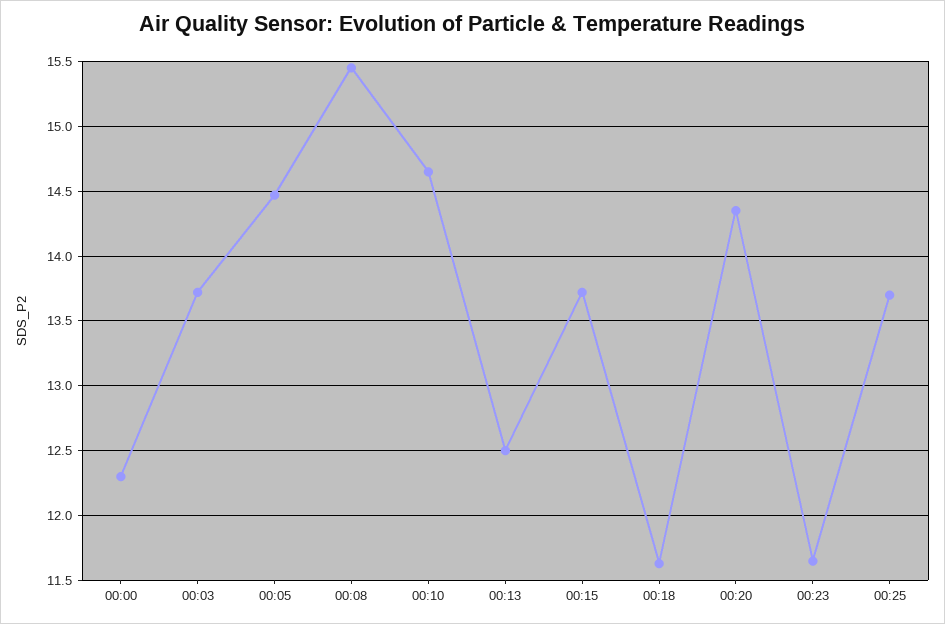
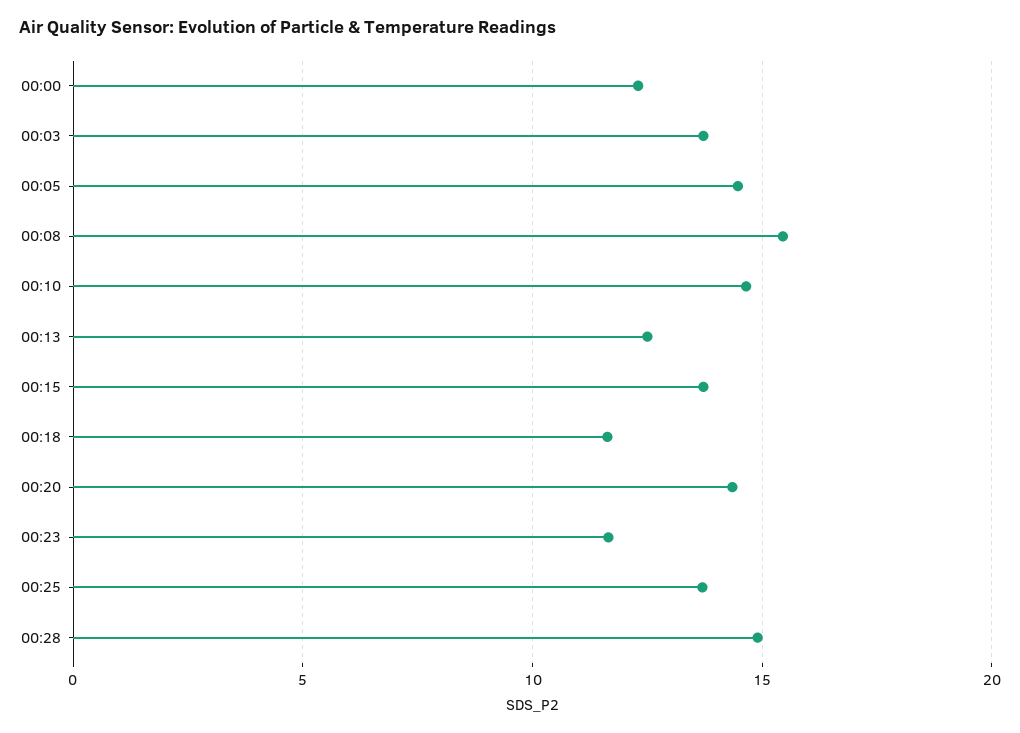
00:28: none -> 15

